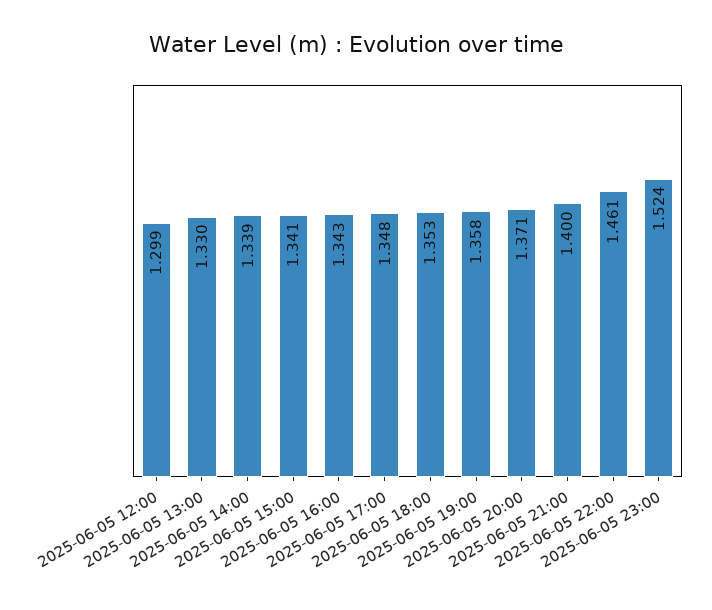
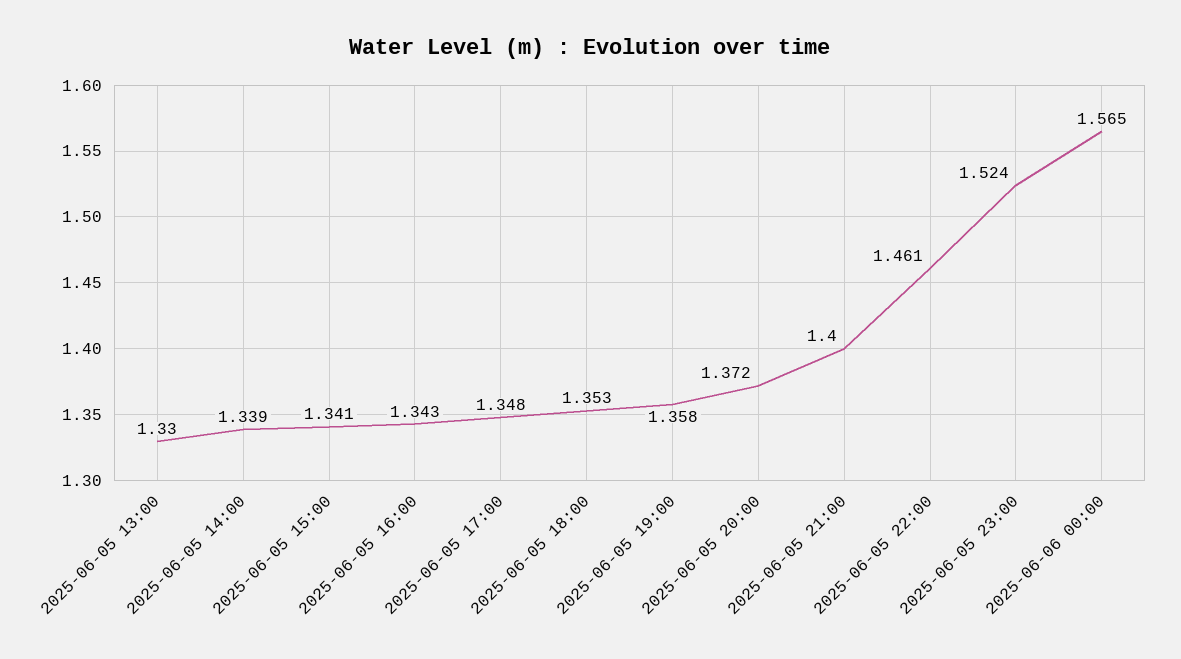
2025-06-05 12:00: 1.299 -> none
2025-06-05 20:00: 1.371 -> 1.372
2025-06-06 00:00: none -> 1.565

